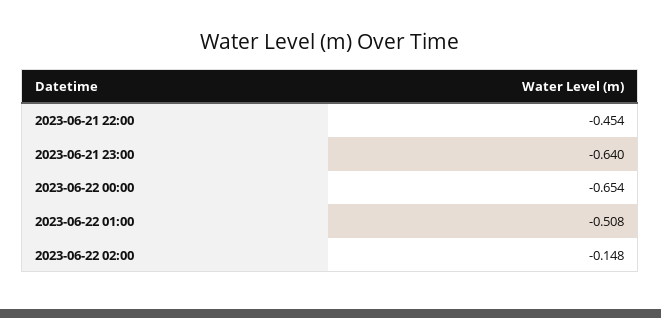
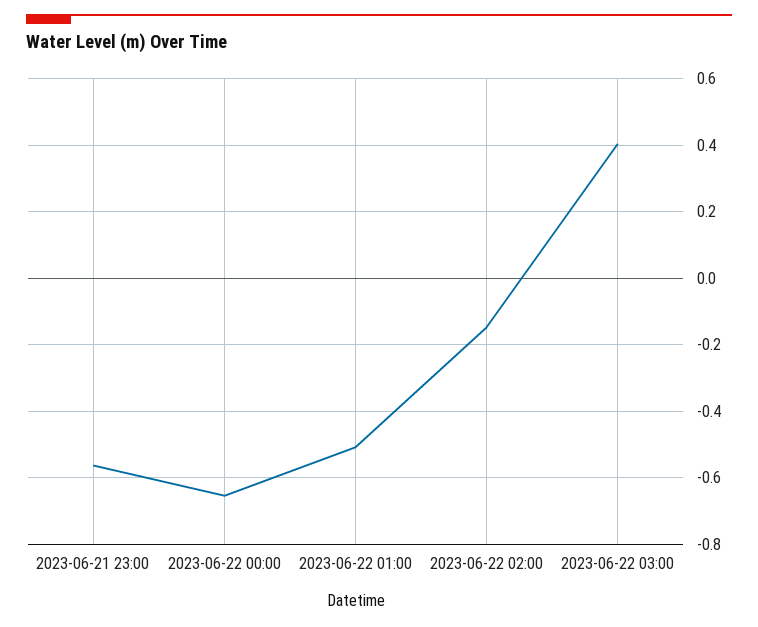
2023-06-21 22:00: -0.454 -> none
2023-06-21 23:00: -0.64 -> -0.56
2023-06-22 03:00: none -> 0.4

